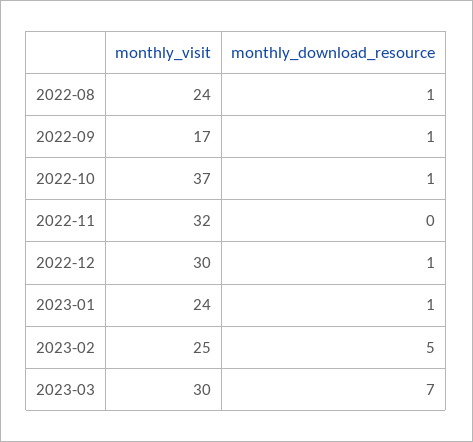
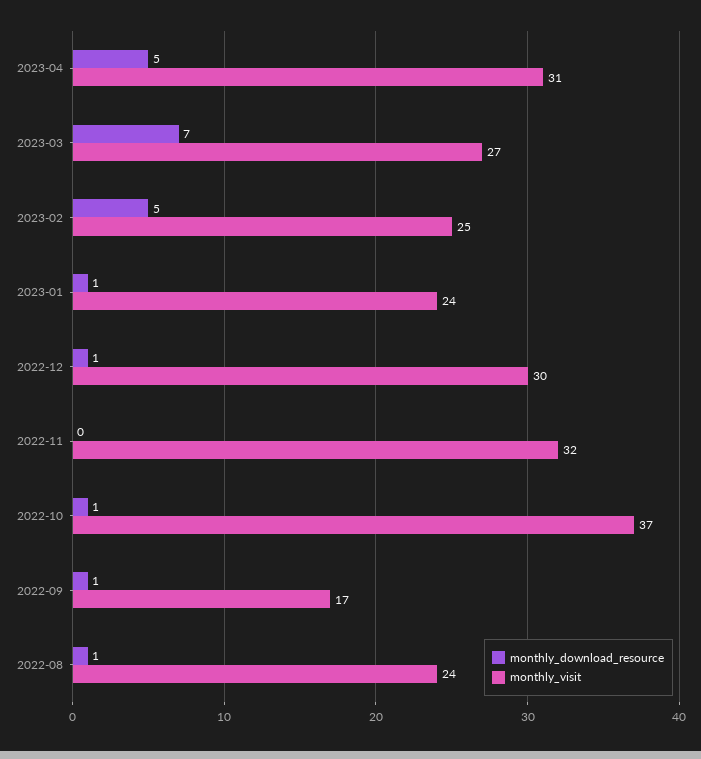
monthly_visit, 2023-03: 30 -> 27
monthly_download_resource, 2023-04: none -> 5
monthly_visit, 2023-04: none -> 31

